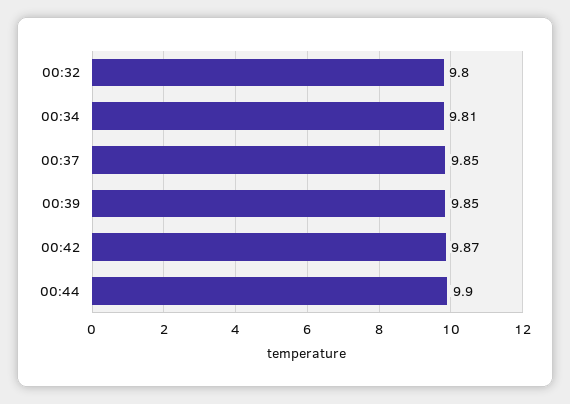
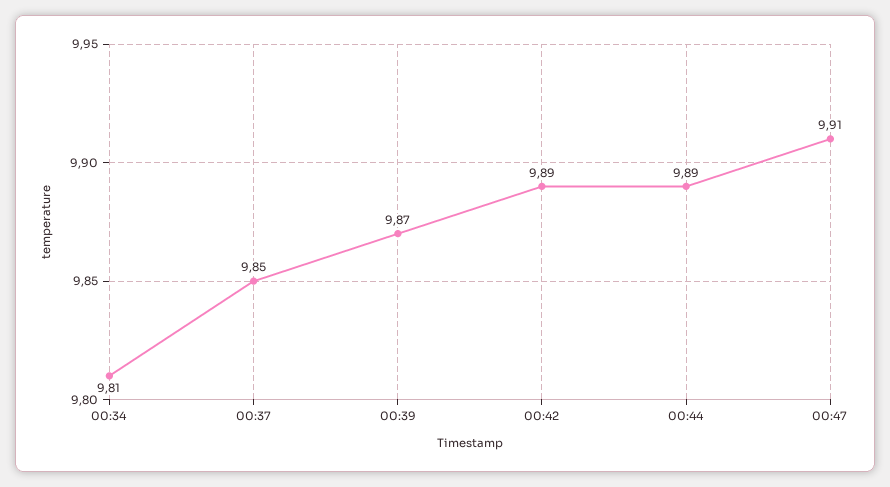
00:32: 9.8 -> none
00:39: 9.85 -> 9.87
00:42: 9.87 -> 9.89
00:44: 9.9 -> 9.89
00:47: none -> 9.91

